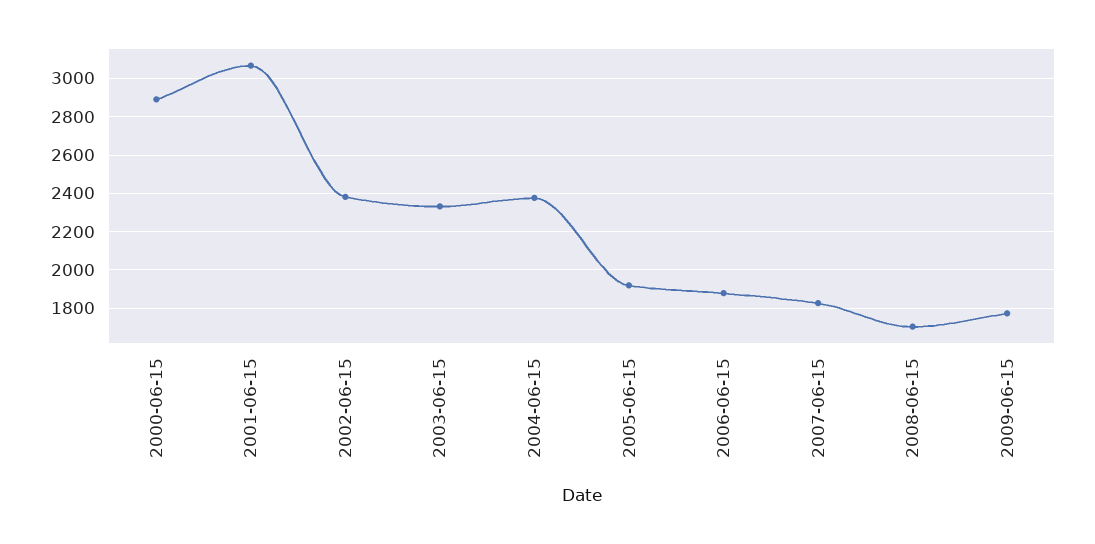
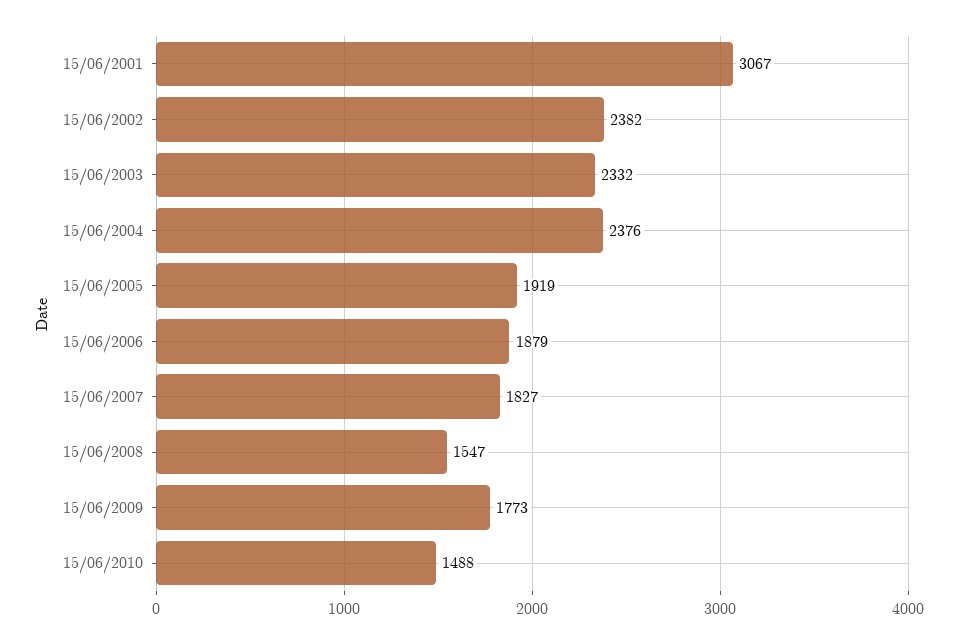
2000-06-15: 2900 -> none
2008-06-15: 1700 -> 1547
15/06/2010: none -> 1488

